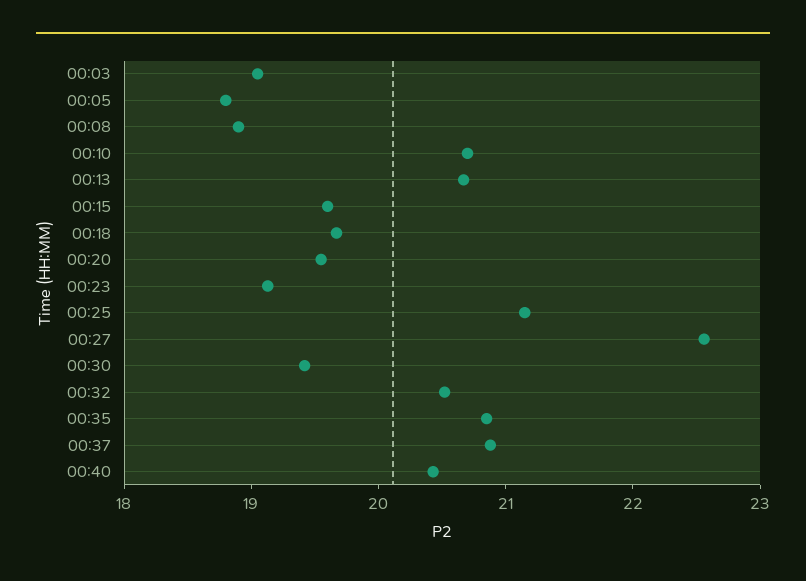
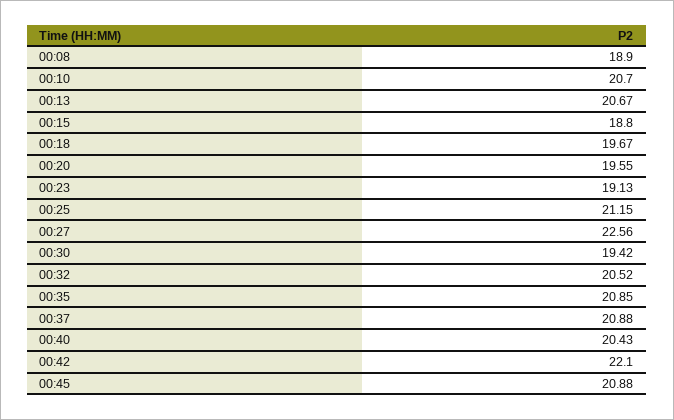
00:03: 19 -> none
00:05: 18.8 -> none
00:15: 19.6 -> 18.8
00:42: none -> 22.1
00:45: none -> 20.88

